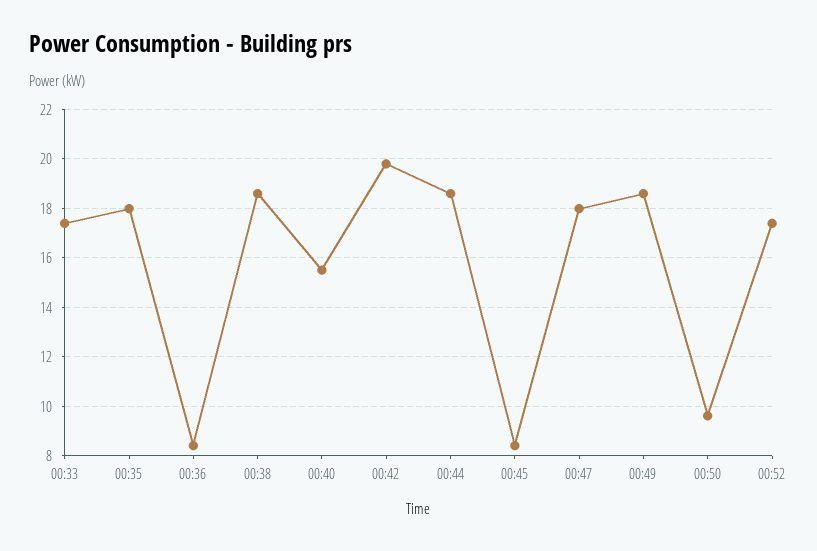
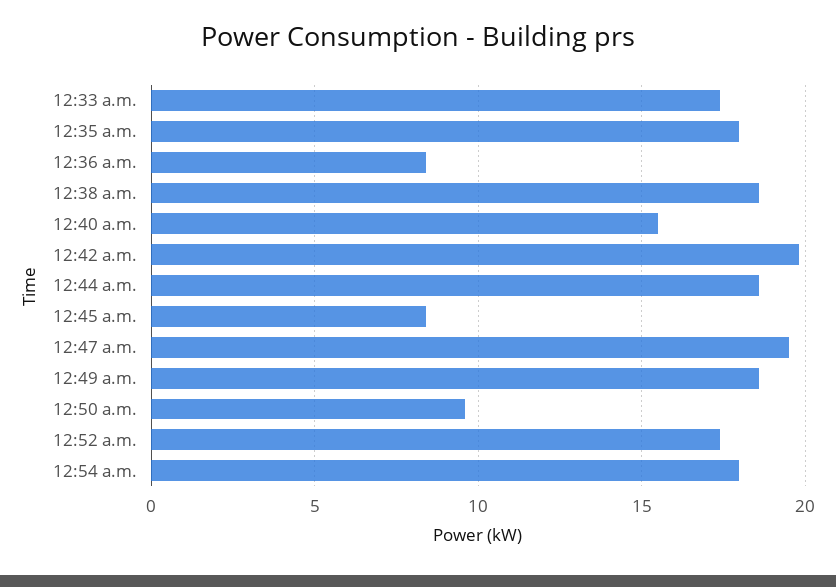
00:47: 18 -> 19.5
12:54 a.m.: none -> 18

